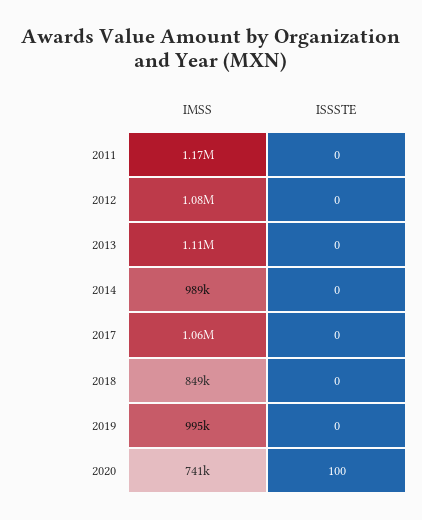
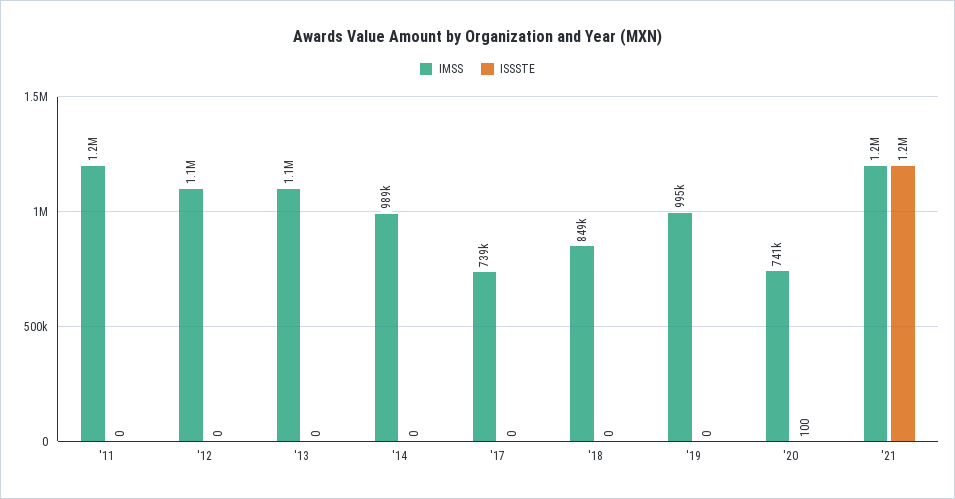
IMSS, 2017: 1060000 -> 739000
IMSS, '21: none -> 1200000
ISSSTE, '21: none -> 1200000

